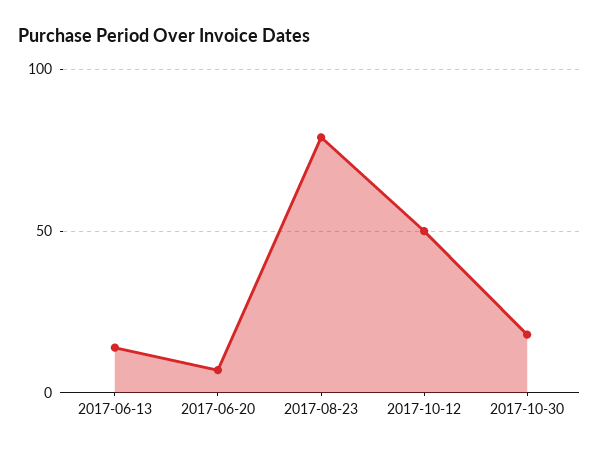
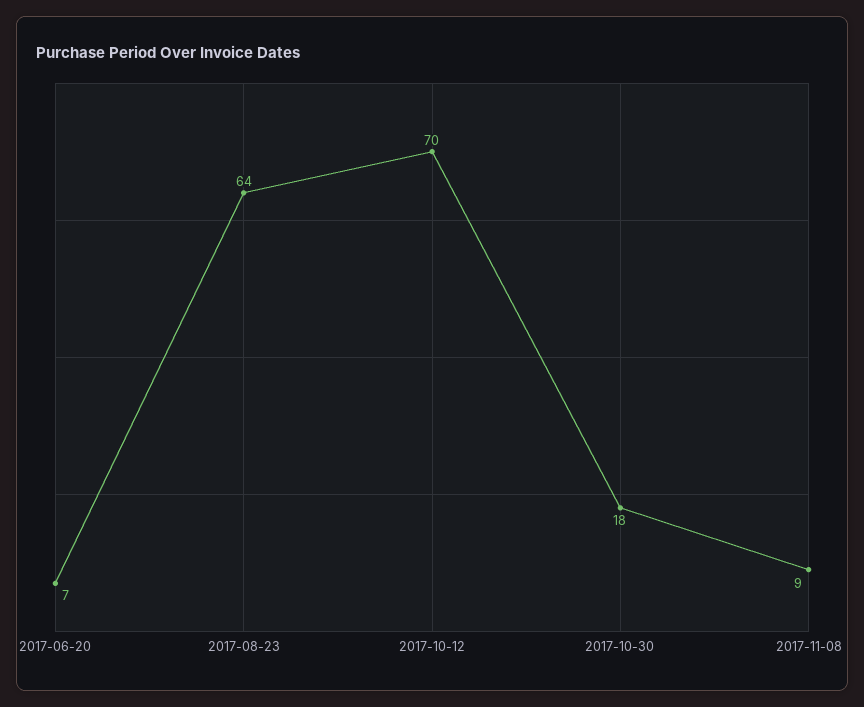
2017-06-13: 15 -> none
2017-08-23: 80 -> 64
2017-10-12: 50 -> 70
2017-11-08: none -> 9

